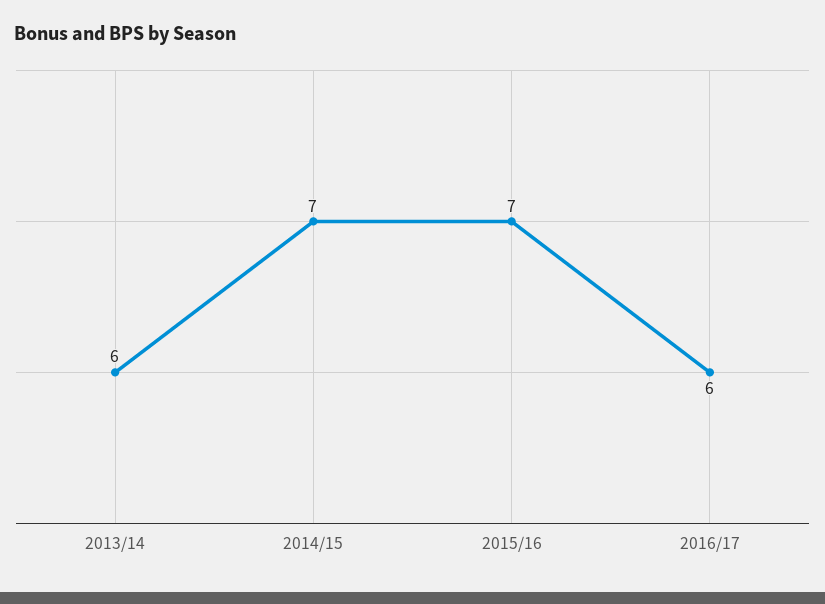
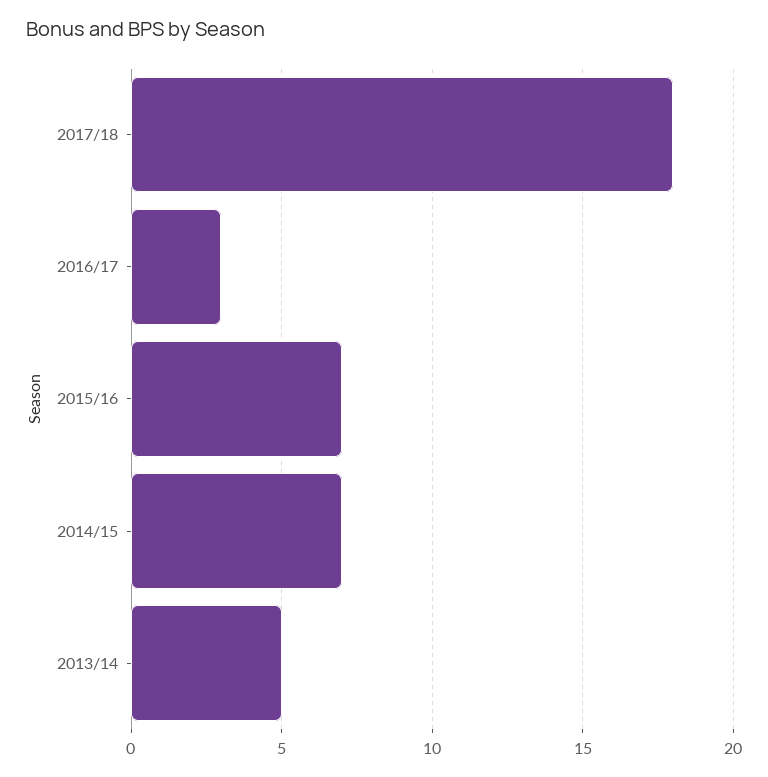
2013/14: 6 -> 5
2016/17: 6 -> 3
2017/18: none -> 18

